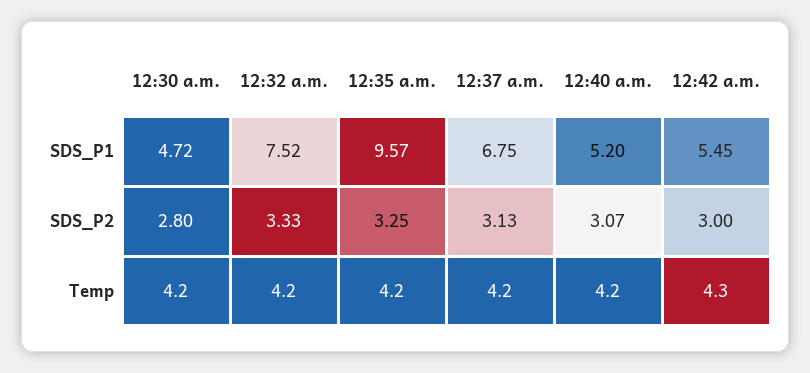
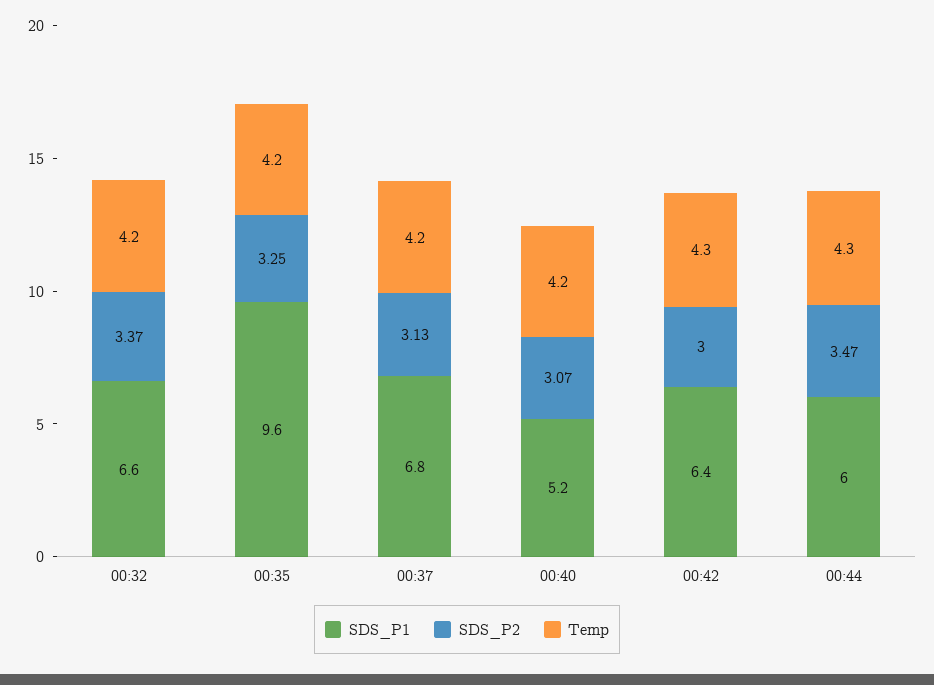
SDS_P1, 12:30 a.m.: 4.72 -> none
SDS_P1, 12:32 a.m.: 7.52 -> 6.6
SDS_P1, 12:42 a.m.: 5.45 -> 6.4
SDS_P2, 12:30 a.m.: 2.8 -> none
SDS_P2, 12:32 a.m.: 3.33 -> 3.37
Temp, 12:30 a.m.: 4.2 -> none
SDS_P1, 00:44: none -> 6
SDS_P2, 00:44: none -> 3.47
Temp, 00:44: none -> 4.3

